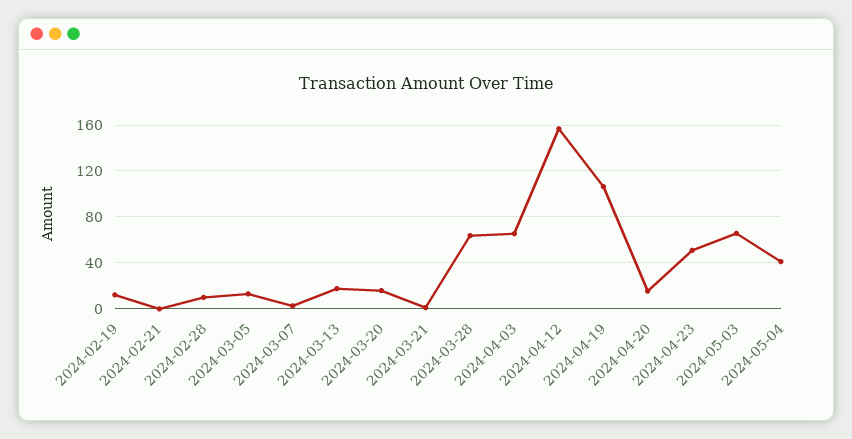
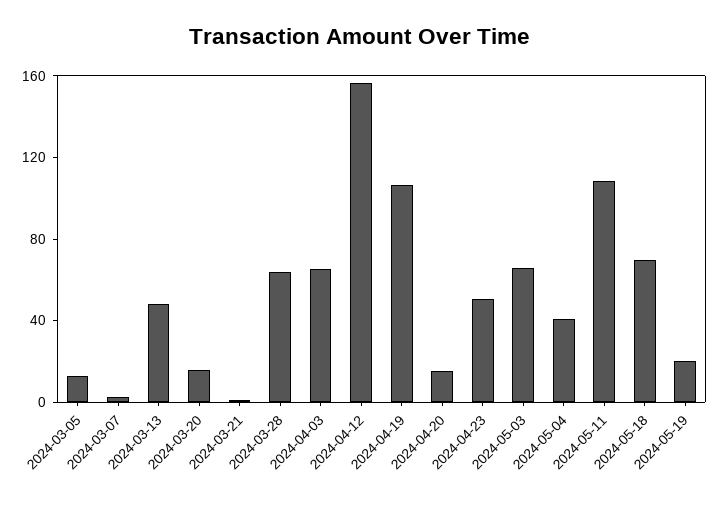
2024-02-19: 10 -> none
2024-02-21: 0 -> none
2024-02-28: 10 -> none
2024-03-13: 20 -> 50
2024-05-11: none -> 110
2024-05-18: none -> 70
2024-05-19: none -> 20

